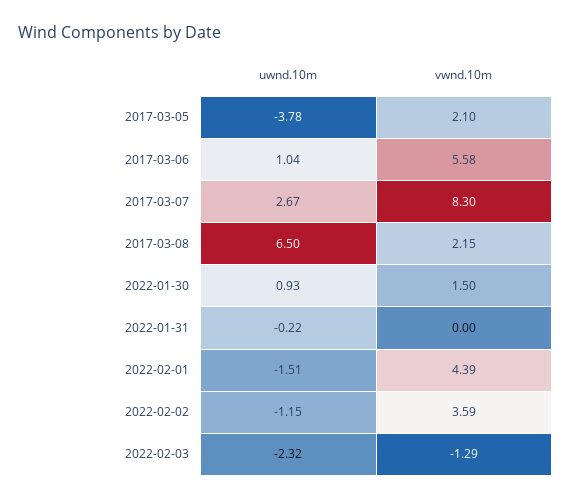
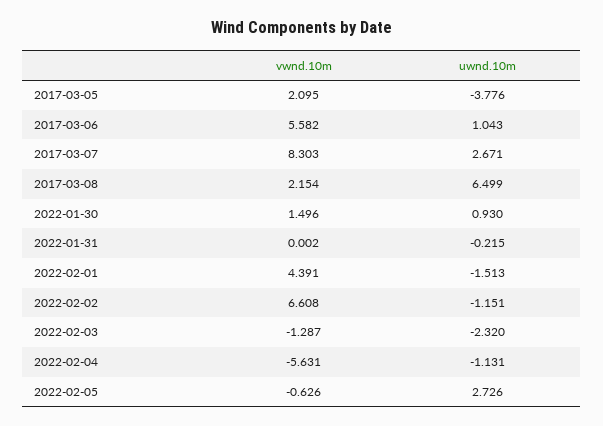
vwnd.10m, 2022-02-02: 3.59 -> 6.608
vwnd.10m, 2022-02-04: none -> -5.631
uwnd.10m, 2022-02-04: none -> -1.131
vwnd.10m, 2022-02-05: none -> -0.626
uwnd.10m, 2022-02-05: none -> 2.726

